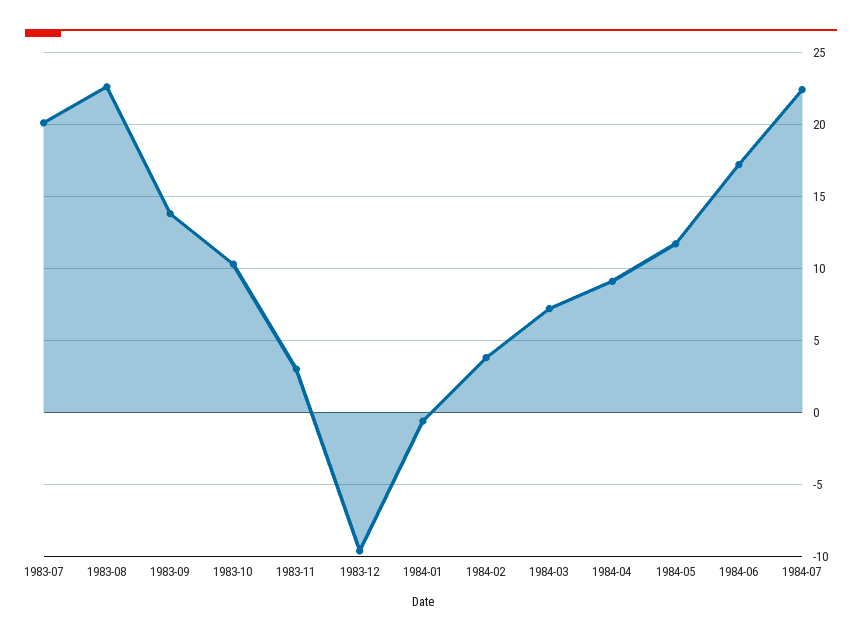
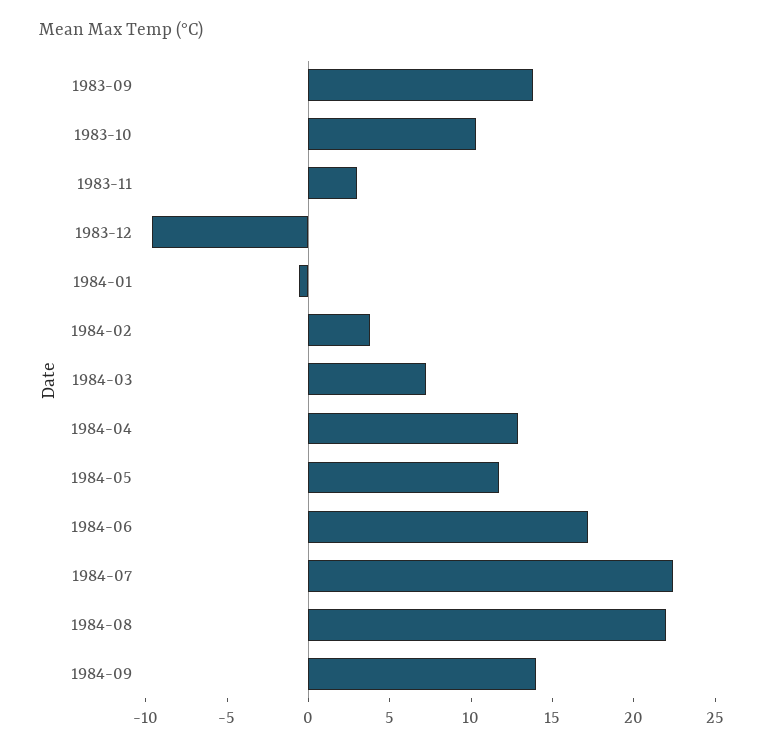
1983-07: 20 -> none
1983-08: 22.5 -> none
1984-04: 9 -> 13
1984-08: none -> 22
1984-09: none -> 14

